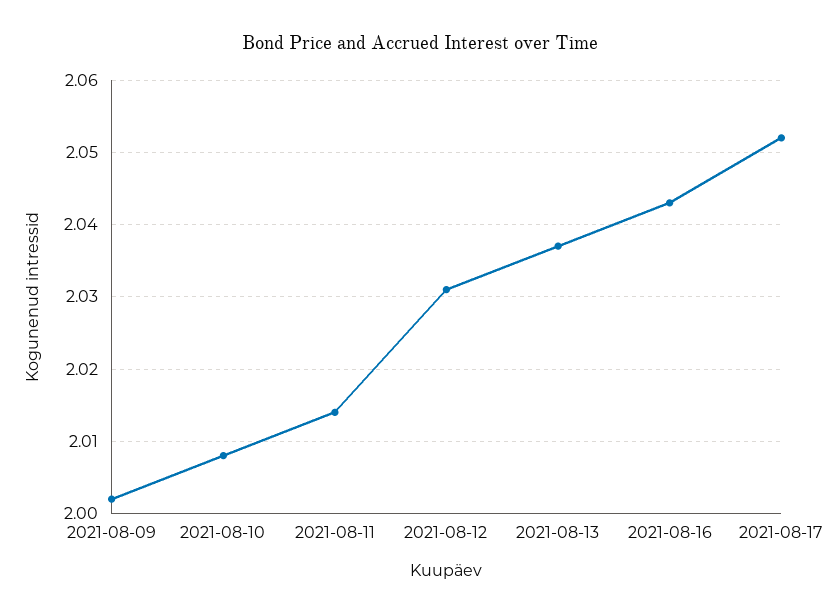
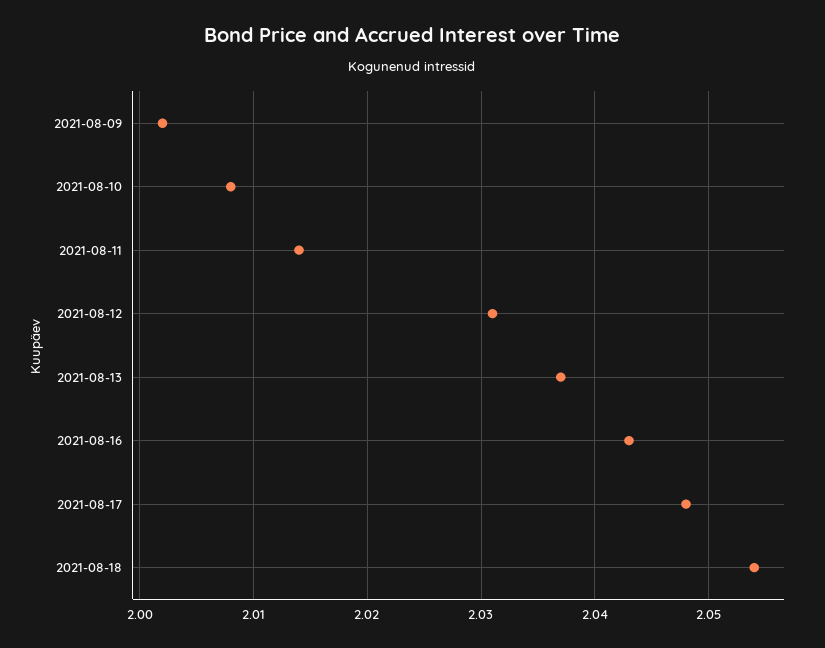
2021-08-17: 2.052 -> 2.048
2021-08-18: none -> 2.054

